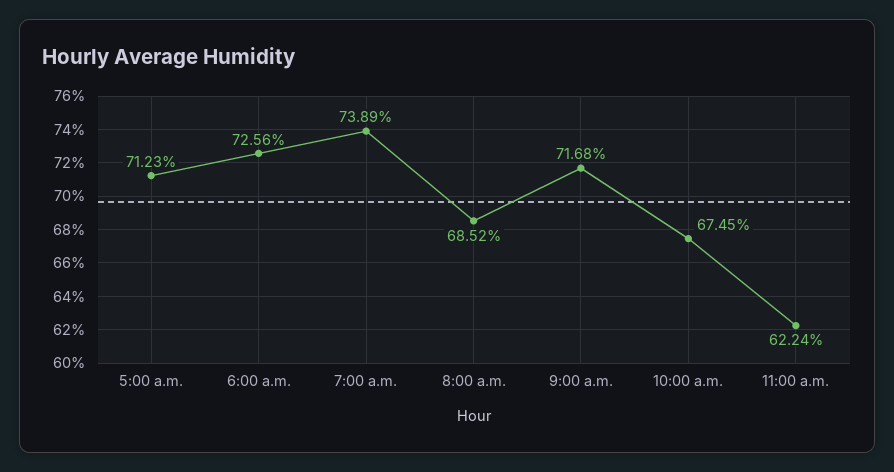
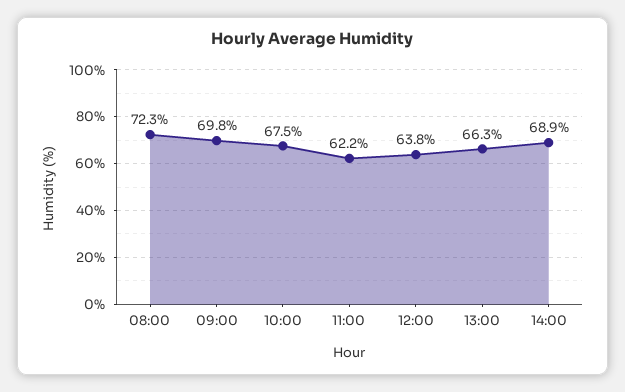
5:00 a.m.: 71.23 -> none
6:00 a.m.: 72.56 -> none
7:00 a.m.: 73.89 -> none
8:00 a.m.: 68.52 -> 72.3
9:00 a.m.: 71.68 -> 69.8
12:00: none -> 63.8
13:00: none -> 66.3
14:00: none -> 68.9

